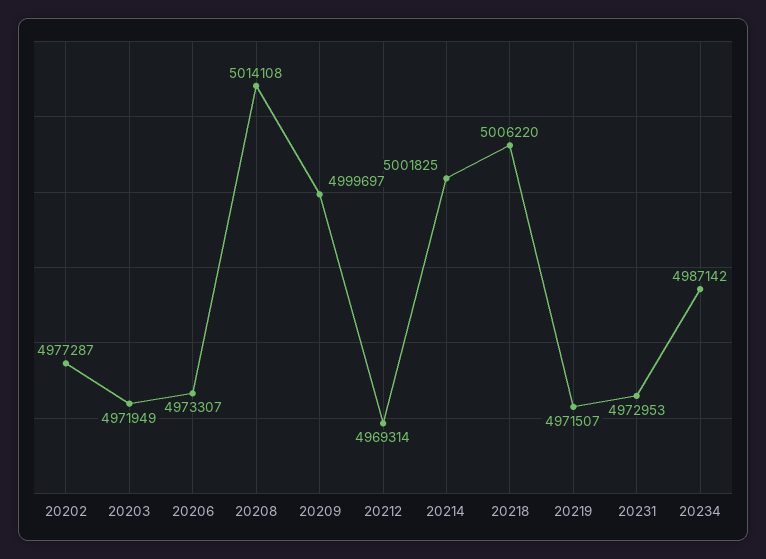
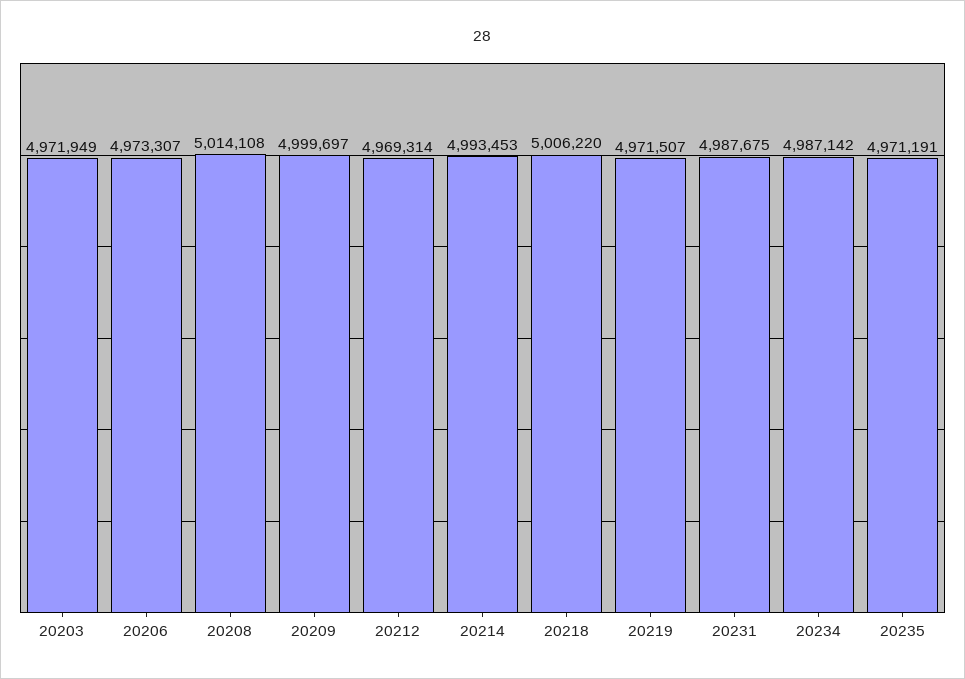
20202: 4977287 -> none
20214: 5001825 -> 4993453
20231: 4972953 -> 4987675
20235: none -> 4971191

